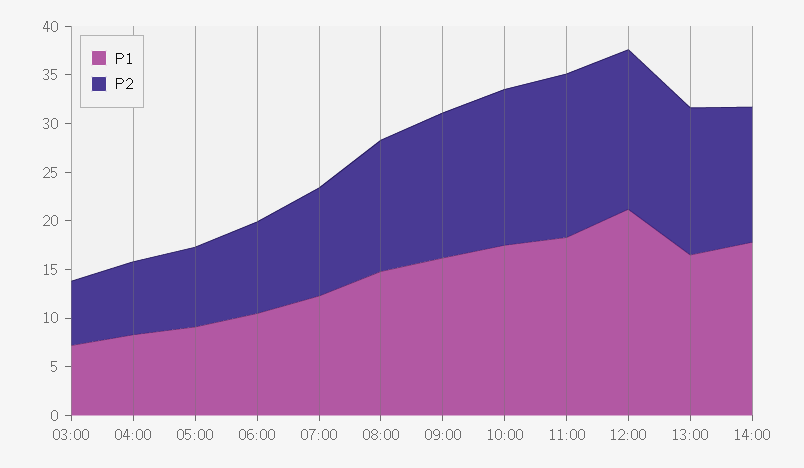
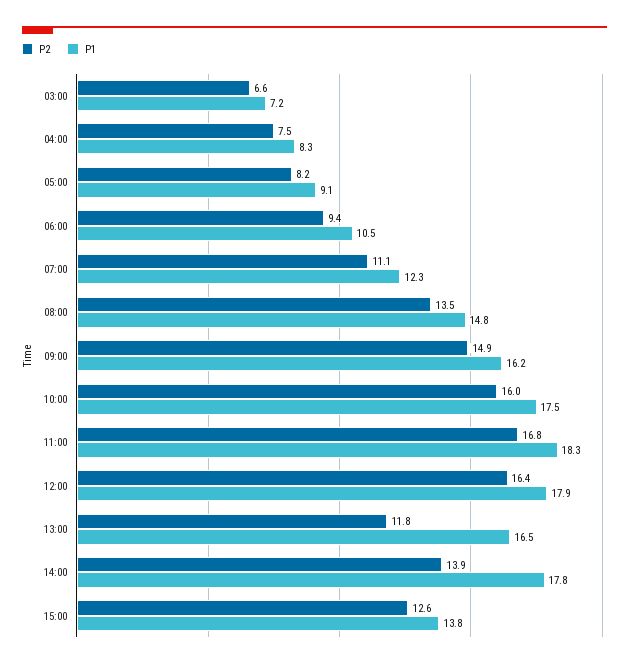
P1, 12:00: 21 -> 17.9
P2, 13:00: 15 -> 11.8
P2, 15:00: none -> 12.6
P1, 15:00: none -> 13.8

